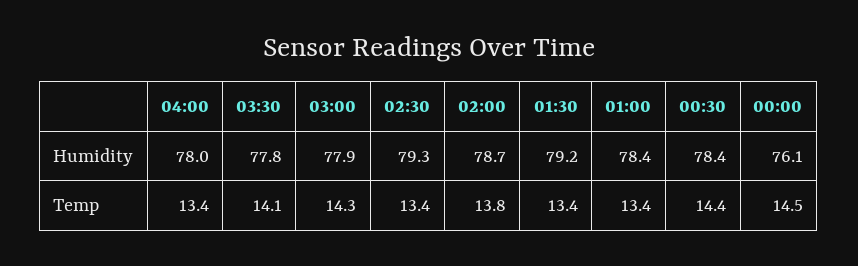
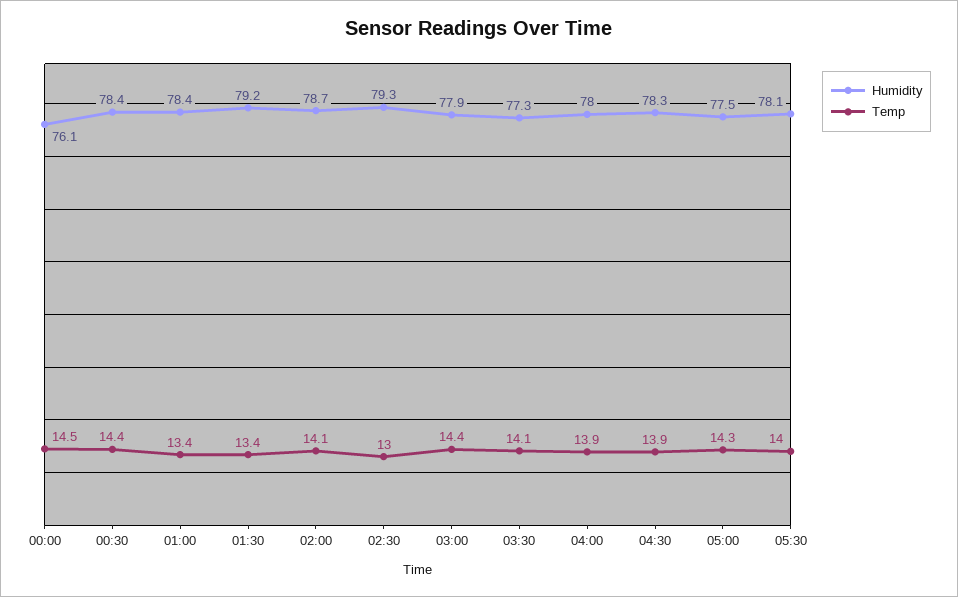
Humidity, 03:30: 77.8 -> 77.3
Temp, 04:00: 13.4 -> 13.9
Temp, 03:00: 14.3 -> 14.4
Temp, 02:30: 13.4 -> 13
Temp, 02:00: 13.8 -> 14.1
Humidity, 04:30: none -> 78.3
Temp, 04:30: none -> 13.9
Humidity, 05:00: none -> 77.5
Temp, 05:00: none -> 14.3
Humidity, 05:30: none -> 78.1
Temp, 05:30: none -> 14

